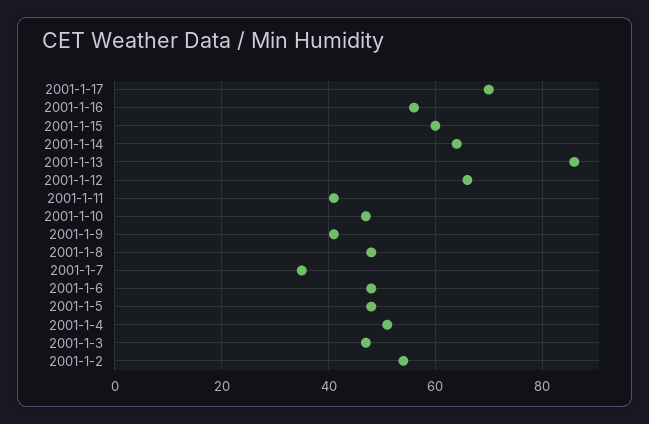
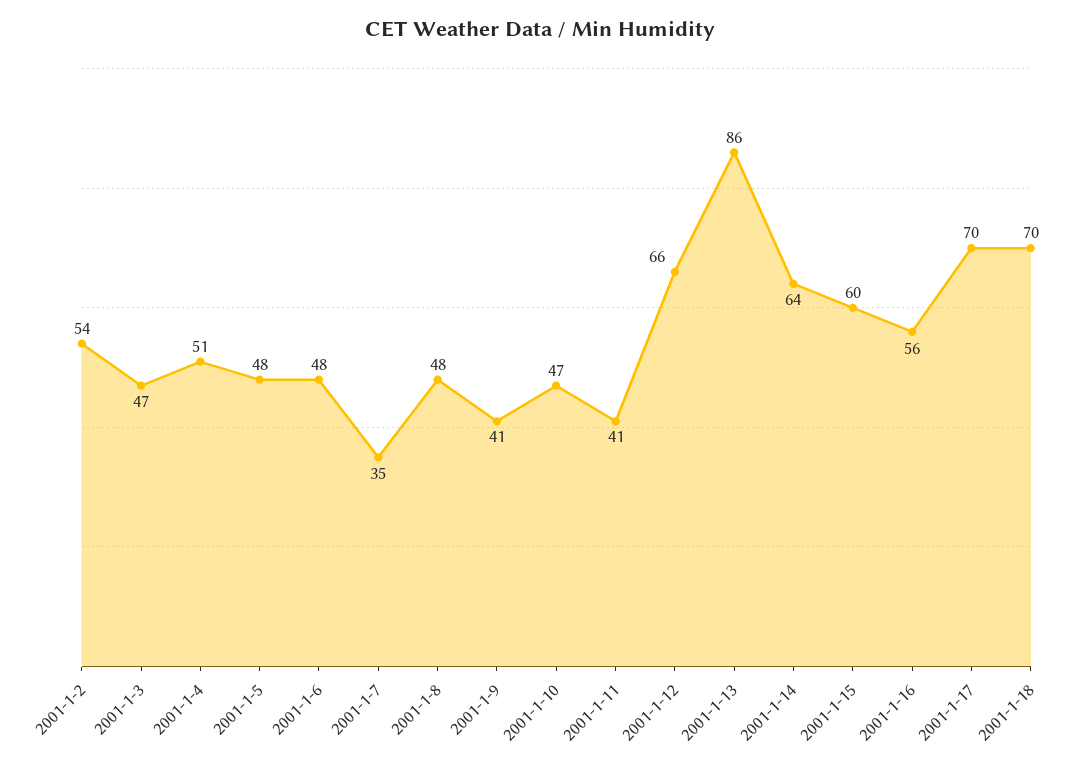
2001-1-18: none -> 70

